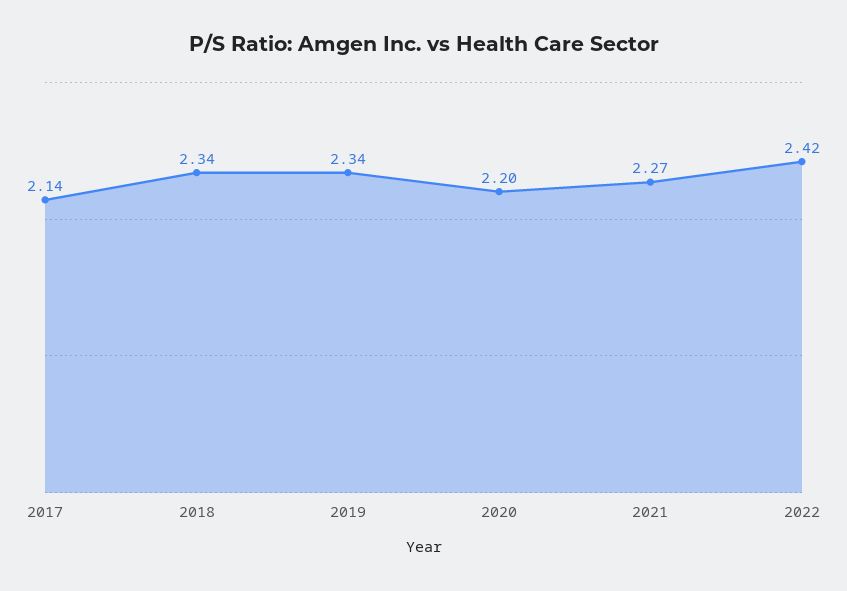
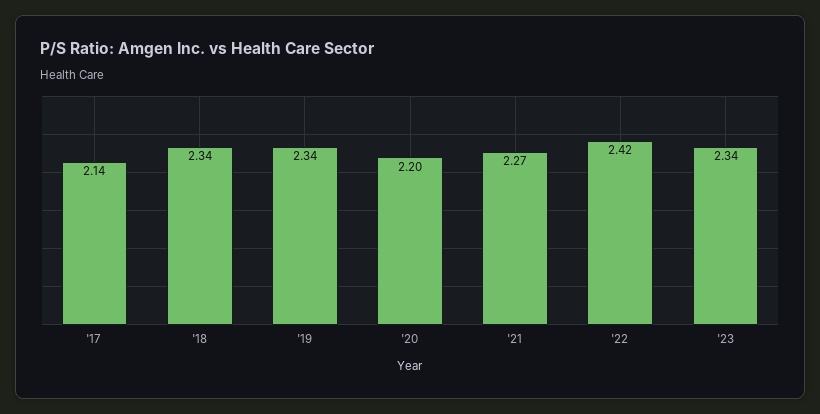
'23: none -> 2.34

